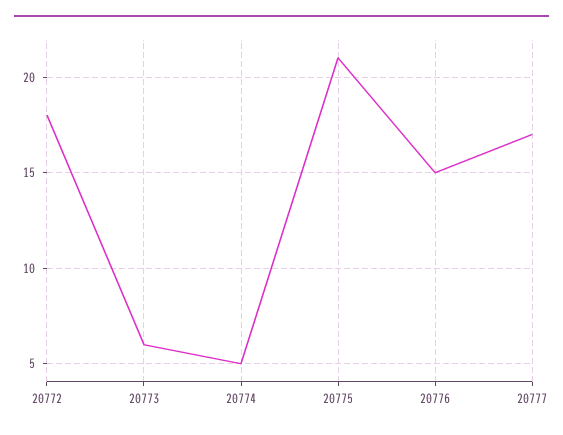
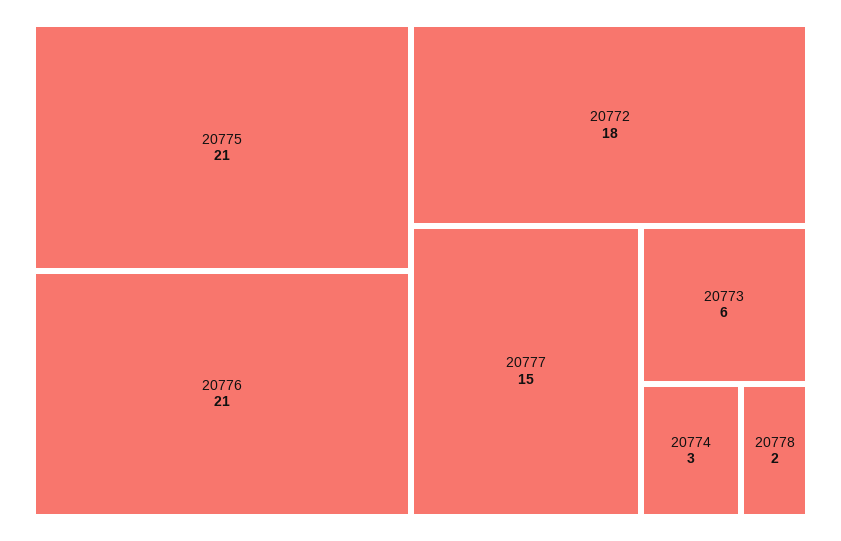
20774: 5 -> 3
20776: 15 -> 21
20777: 17 -> 15
20778: none -> 2

